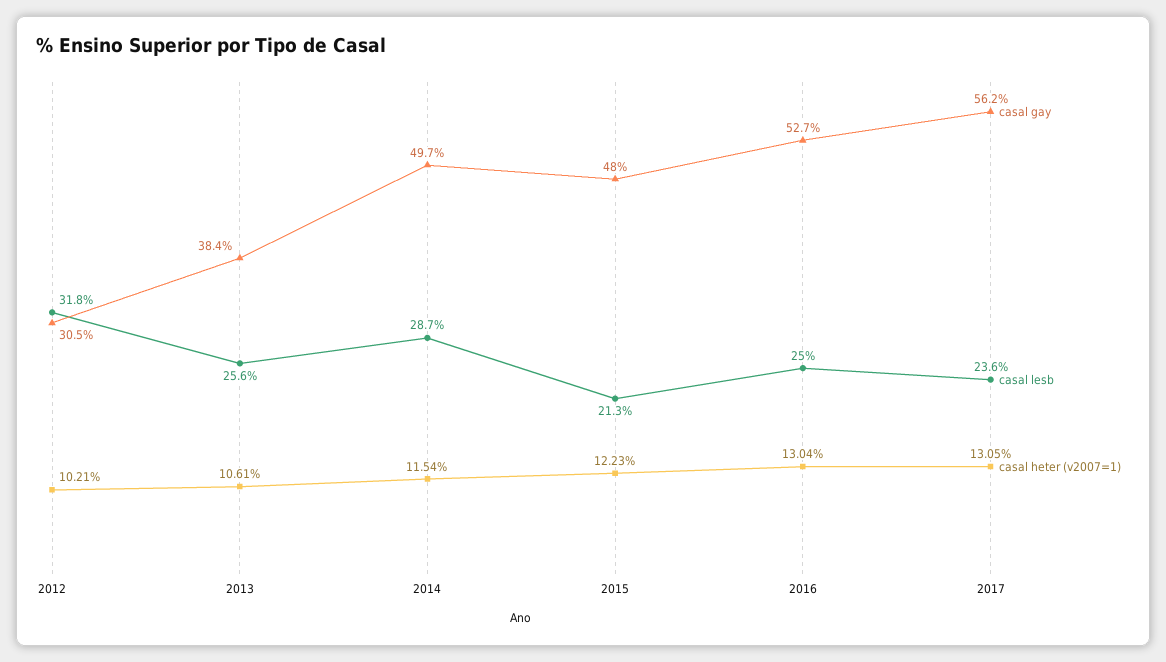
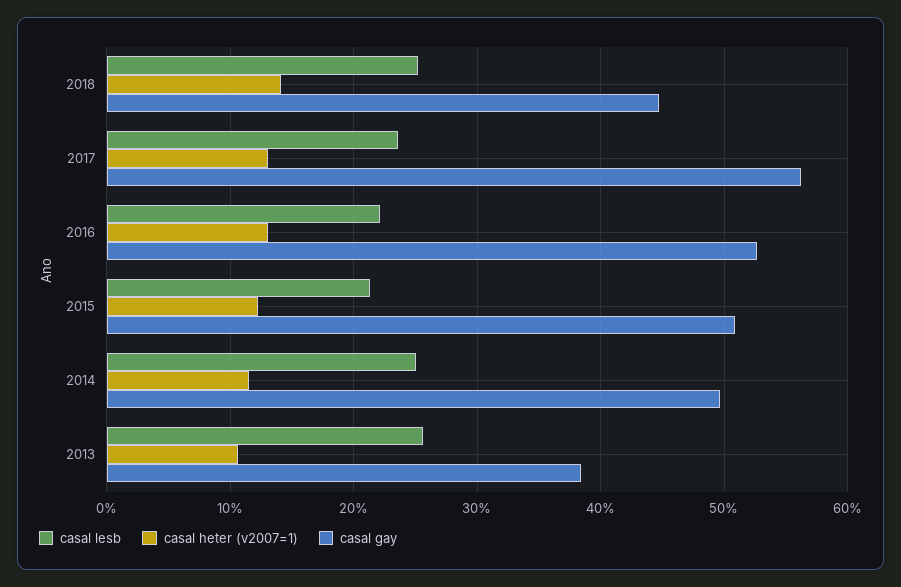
casal gay, 2012: 30.5 -> none
casal lesb, 2012: 31.8 -> none
casal heter (v2007=1), 2012: 10.21 -> none
casal lesb, 2014: 28.7 -> 25
casal gay, 2015: 48 -> 51
casal lesb, 2016: 25 -> 22
casal lesb, 2018: none -> 25
casal heter (v2007=1), 2018: none -> 14
casal gay, 2018: none -> 45

